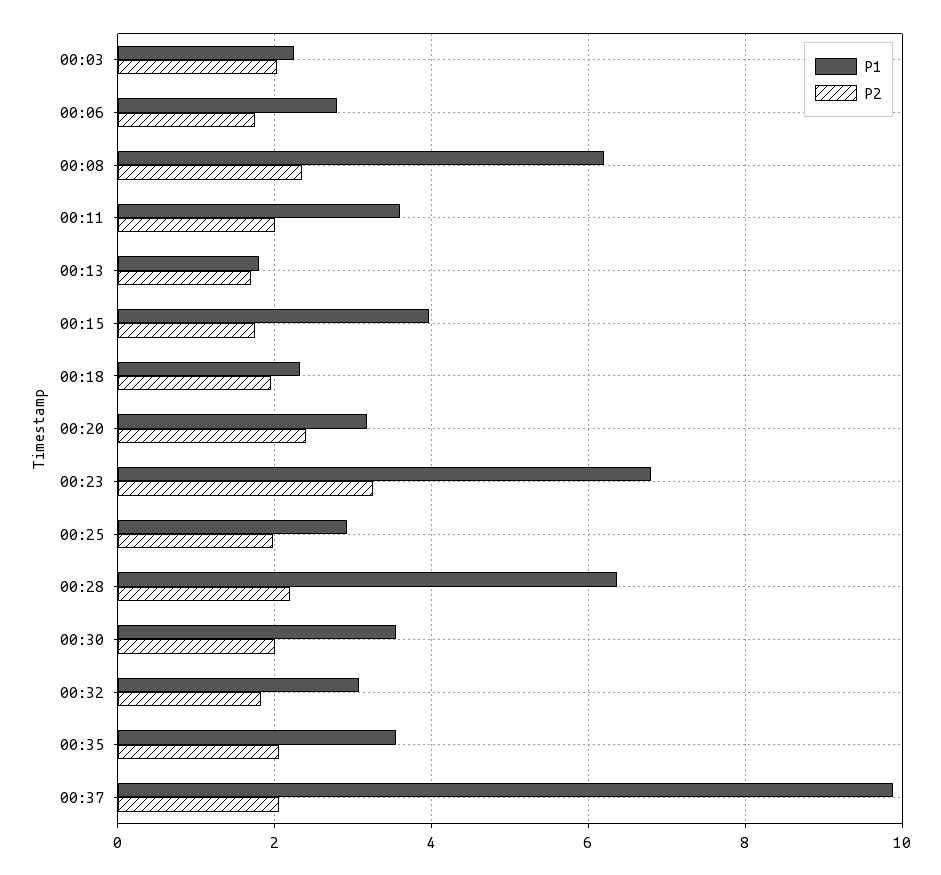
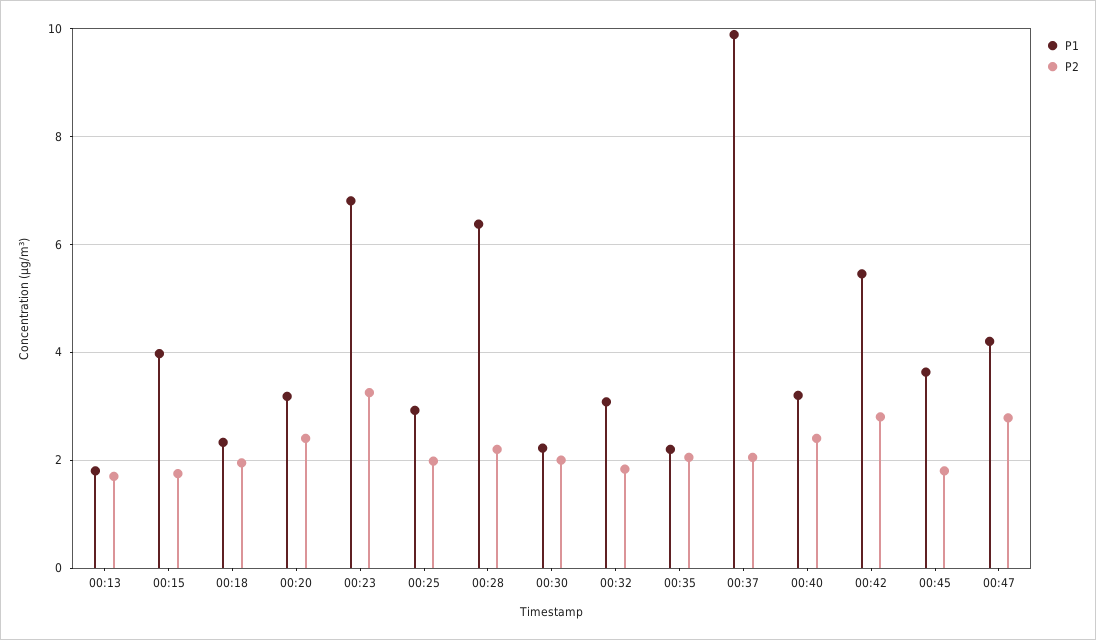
P1, 00:03: 2.2 -> none
P2, 00:03: 2 -> none
P1, 00:06: 2.8 -> none
P2, 00:06: 1.8 -> none
P1, 00:08: 6.2 -> none
P2, 00:08: 2.4 -> none
P1, 00:11: 3.6 -> none
P2, 00:11: 2 -> none
P1, 00:30: 3.6 -> 2.2
P1, 00:35: 3.6 -> 2.2
P1, 00:40: none -> 3.2
P2, 00:40: none -> 2.4
P1, 00:42: none -> 5.4
P2, 00:42: none -> 2.8
P1, 00:45: none -> 3.6
P2, 00:45: none -> 1.8
P1, 00:47: none -> 4.2
P2, 00:47: none -> 2.8

